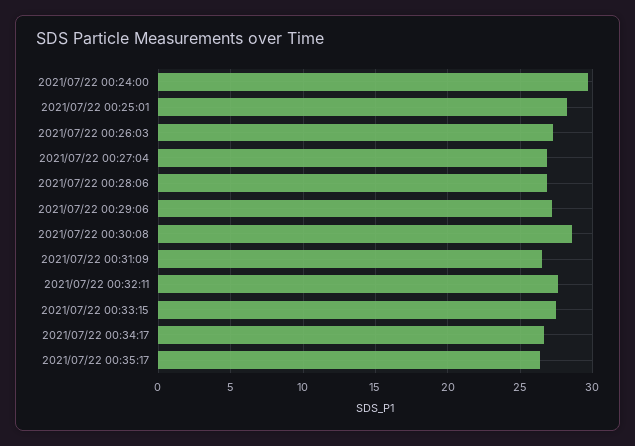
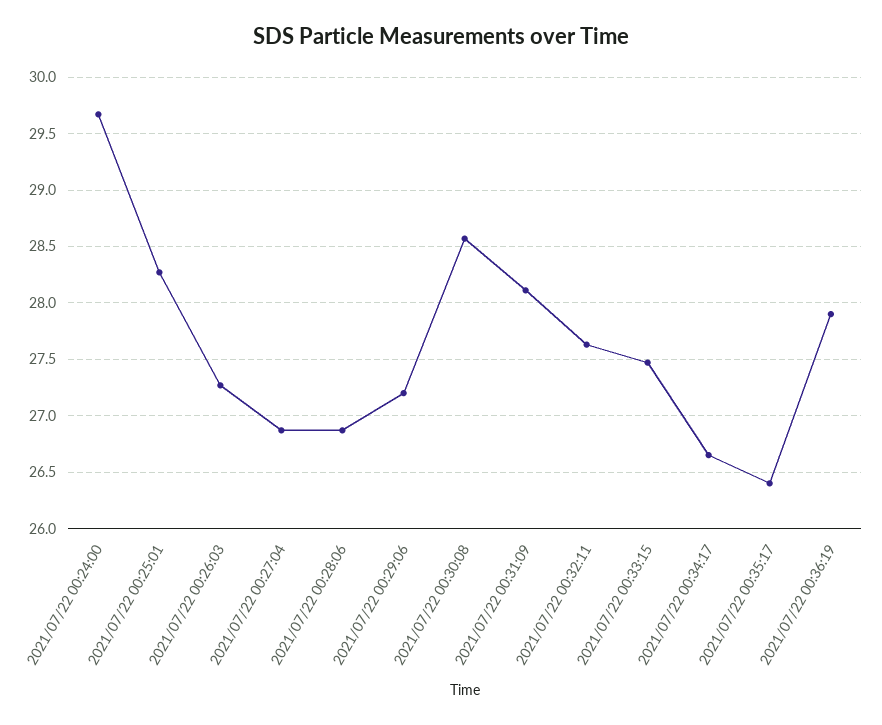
2021/07/22 00:31:09: 26.5 -> 28.1
2021/07/22 00:36:19: none -> 27.9

